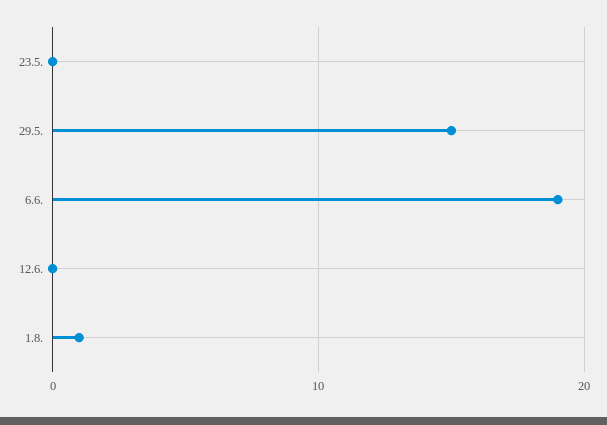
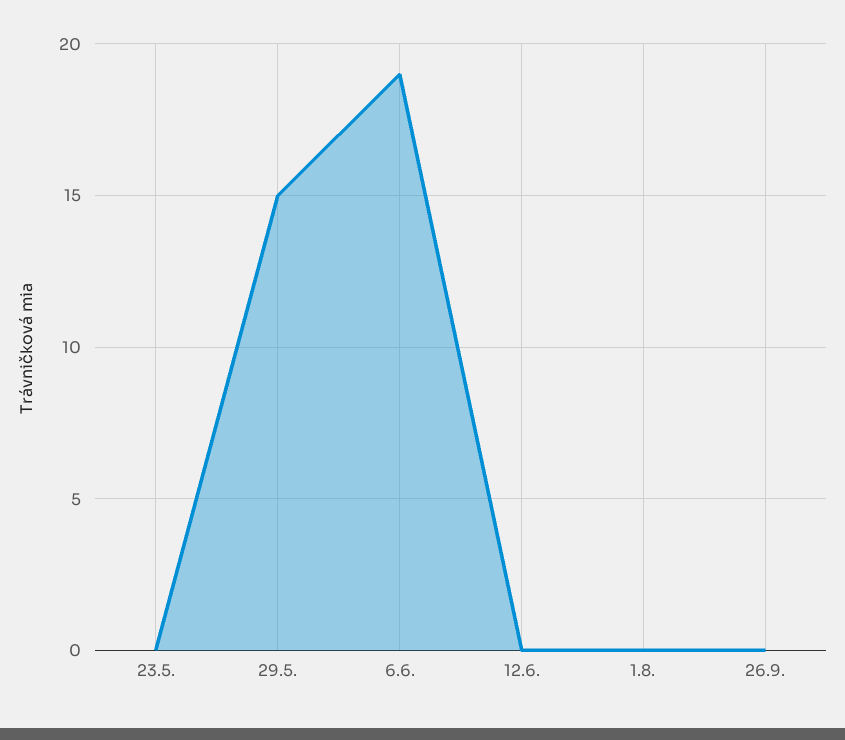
1.8.: 1 -> 0
26.9.: none -> 0

